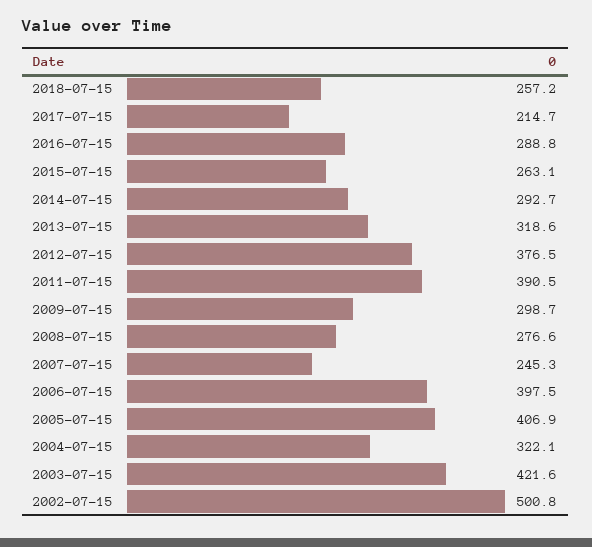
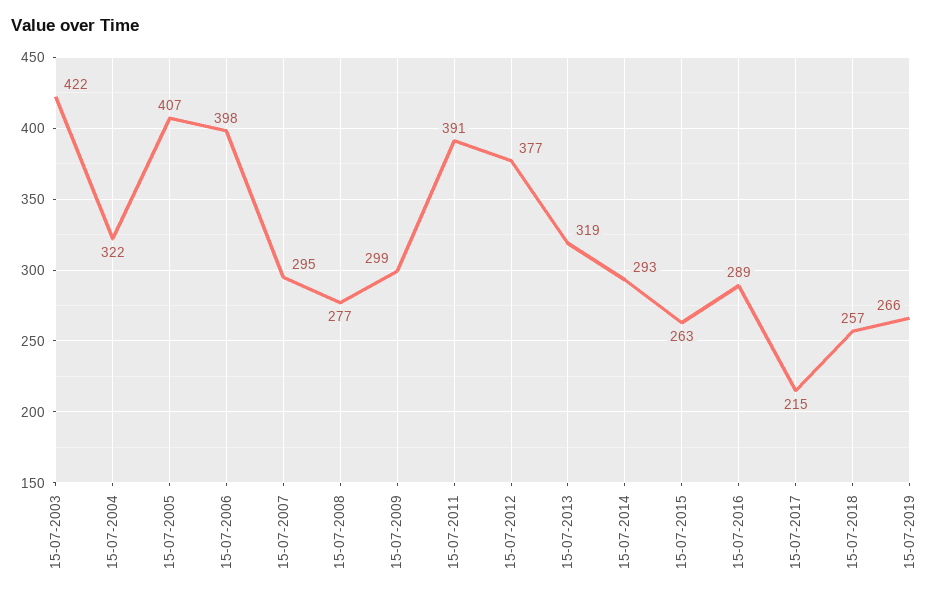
2007-07-15: 245.3 -> 295
2002-07-15: 500.8 -> none
15-07-2019: none -> 266

